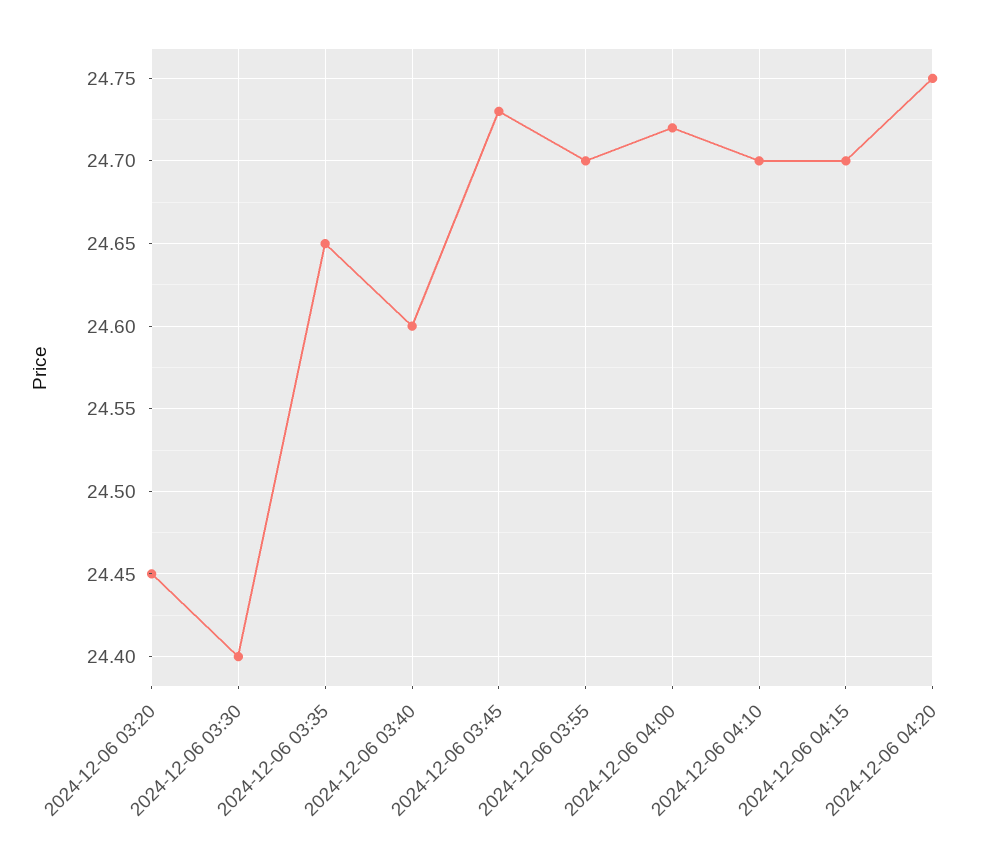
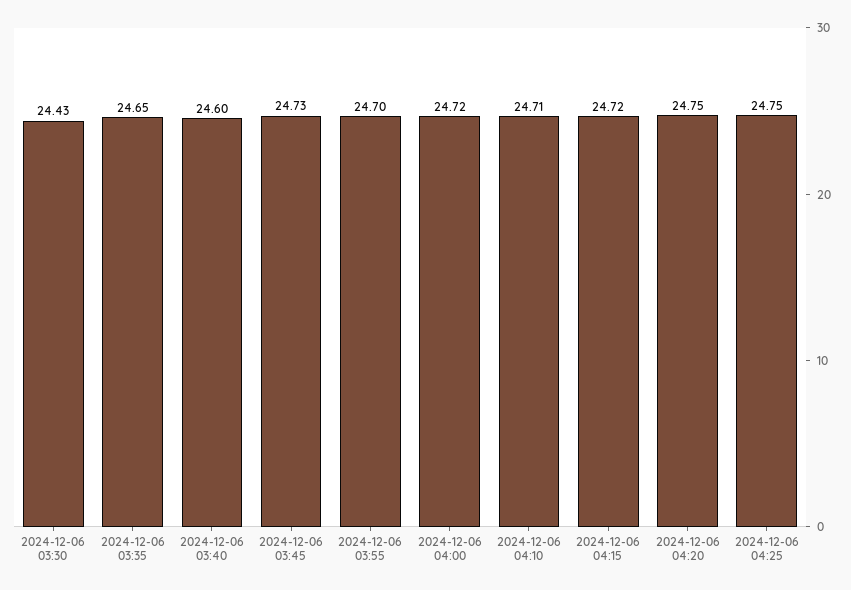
2024-12-06 03:20: 24.45 -> none
2024-12-06 03:30: 24.4 -> 24.43
2024-12-06 04:10: 24.7 -> 24.71
2024-12-06 04:15: 24.7 -> 24.72
2024-12-06 04:25: none -> 24.75

